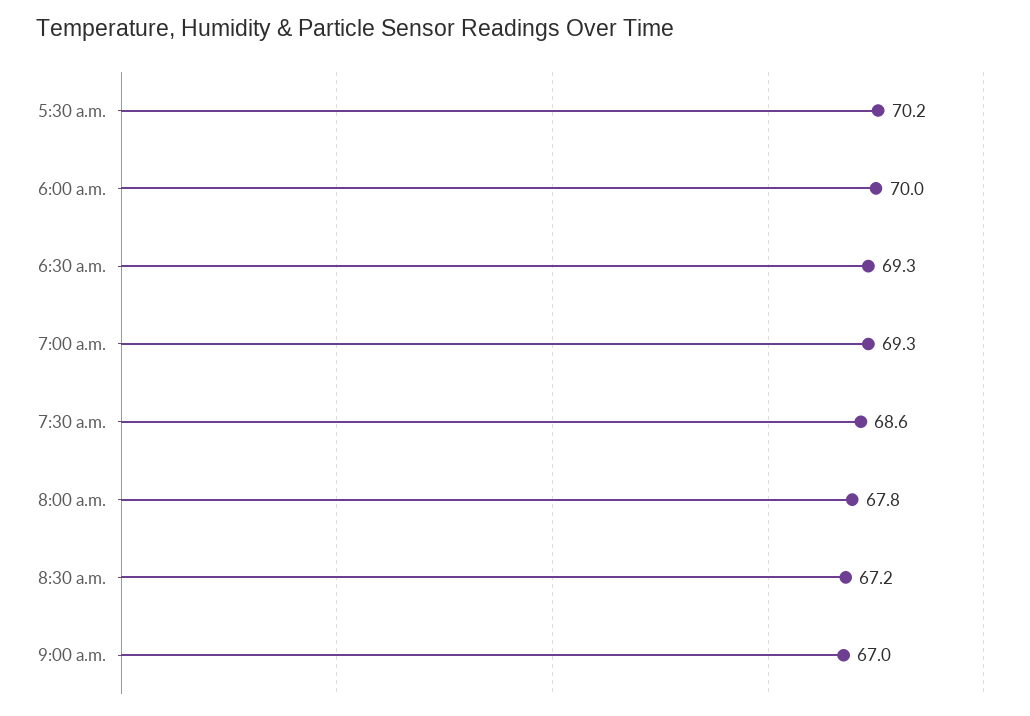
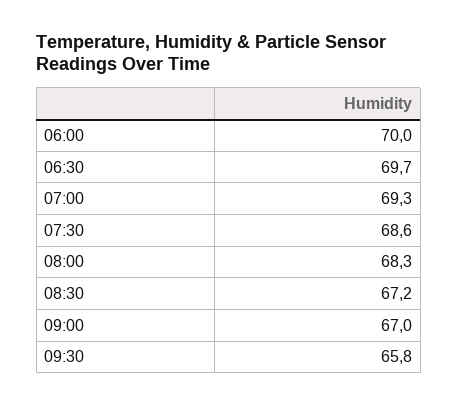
5:30 a.m.: 70.2 -> none
6:30 a.m.: 69.3 -> 69.7
8:00 a.m.: 67.8 -> 68.3
09:30: none -> 65.8

